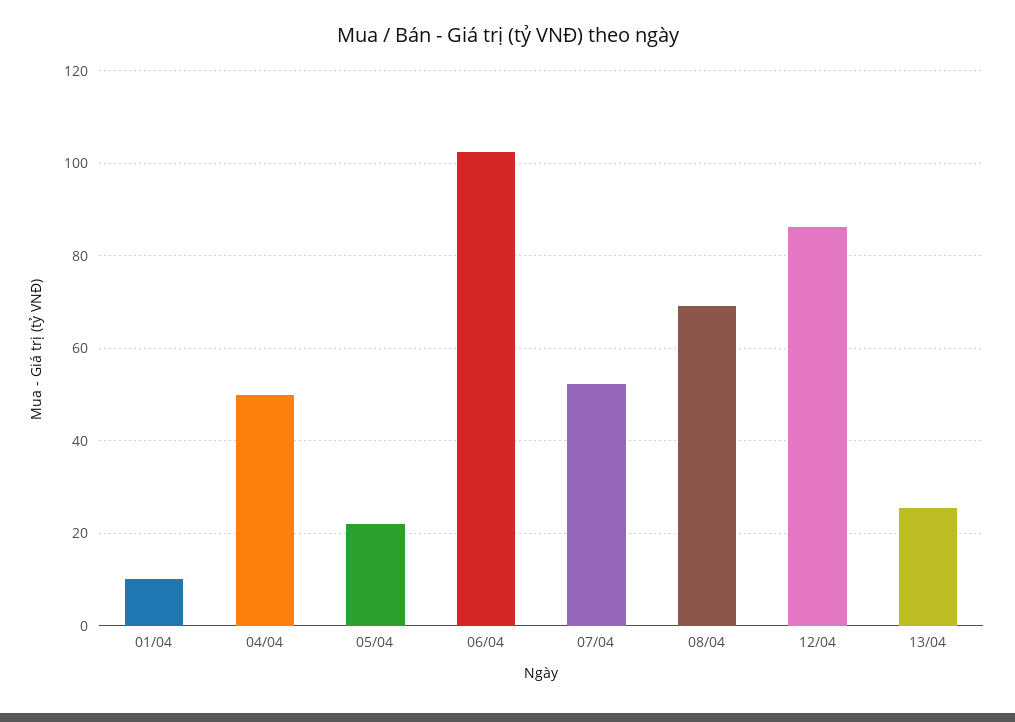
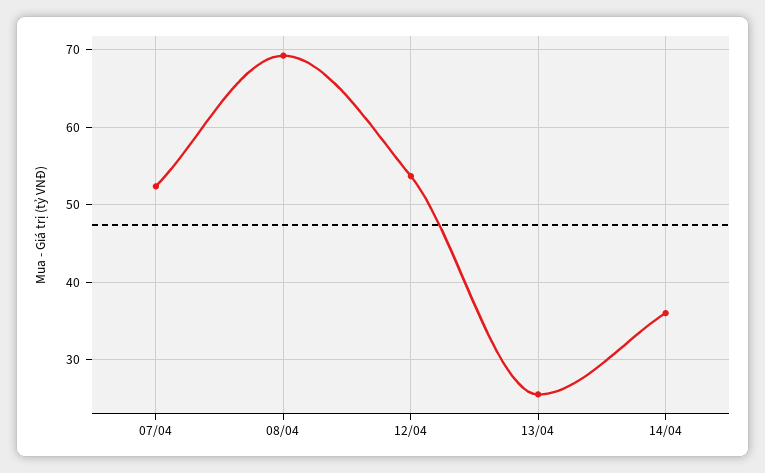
01/04: 10 -> none
04/04: 50 -> none
05/04: 22 -> none
06/04: 102 -> none
12/04: 86 -> 54
14/04: none -> 36

